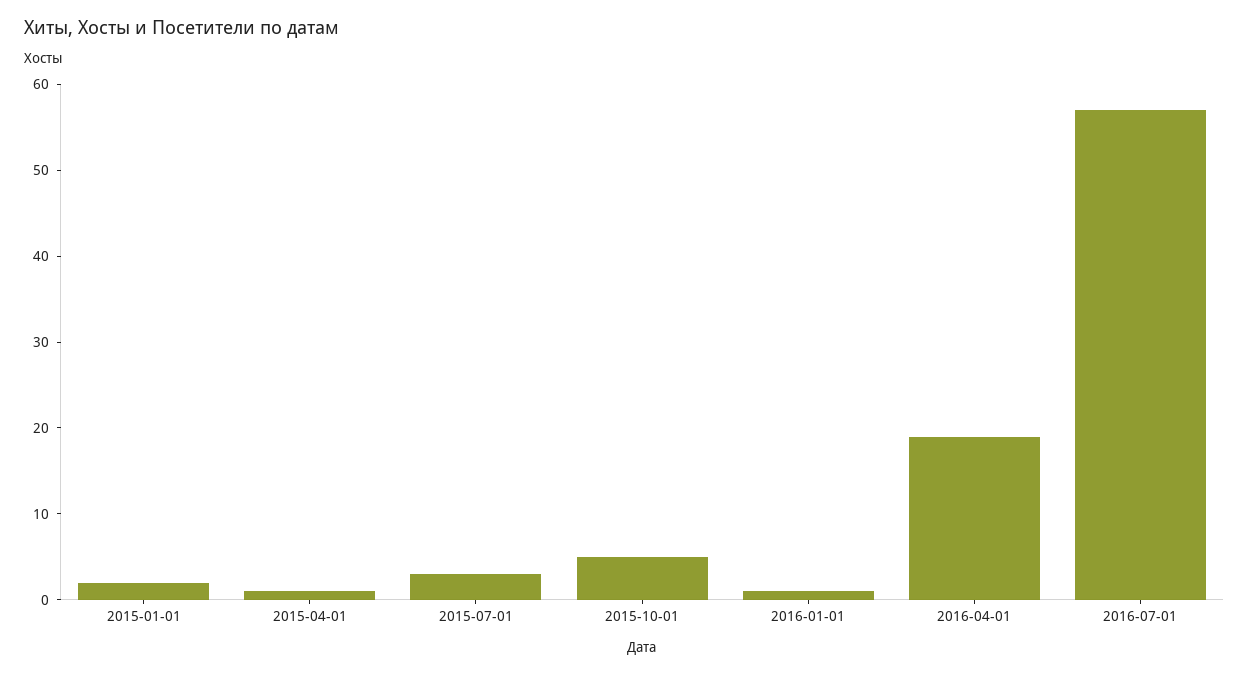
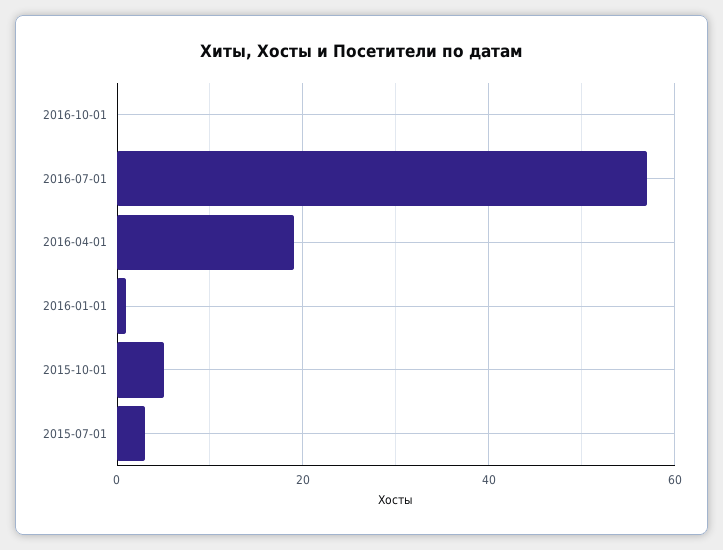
2015-01-01: 2 -> none
2015-04-01: 1 -> none
2016-10-01: none -> 0

